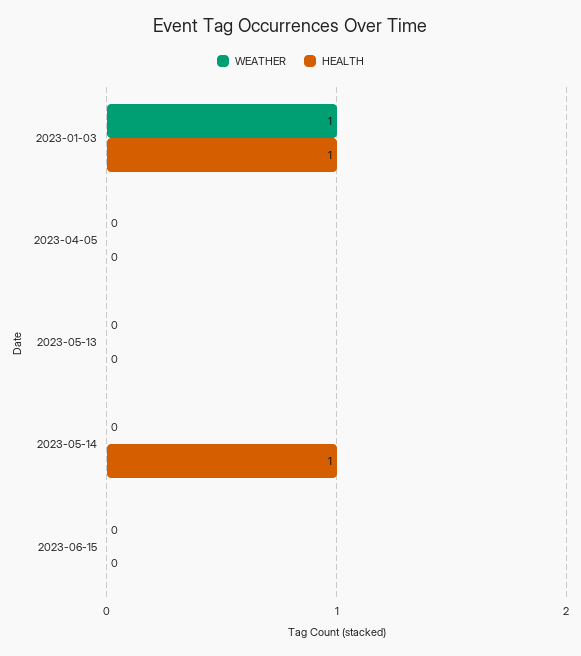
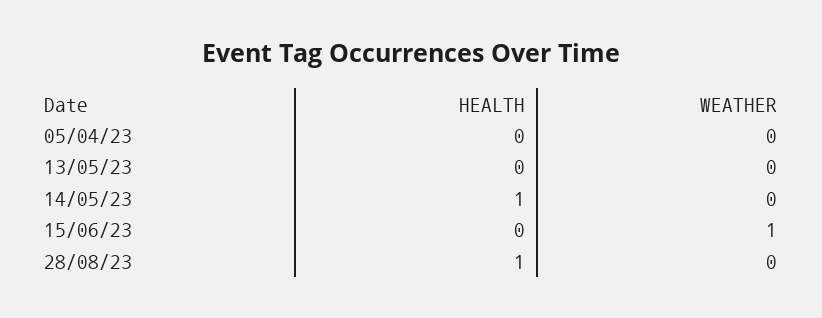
WEATHER, 2023-01-03: 1 -> none
HEALTH, 2023-01-03: 1 -> none
WEATHER, 2023-06-15: 0 -> 1
HEALTH, 28/08/23: none -> 1
WEATHER, 28/08/23: none -> 0

